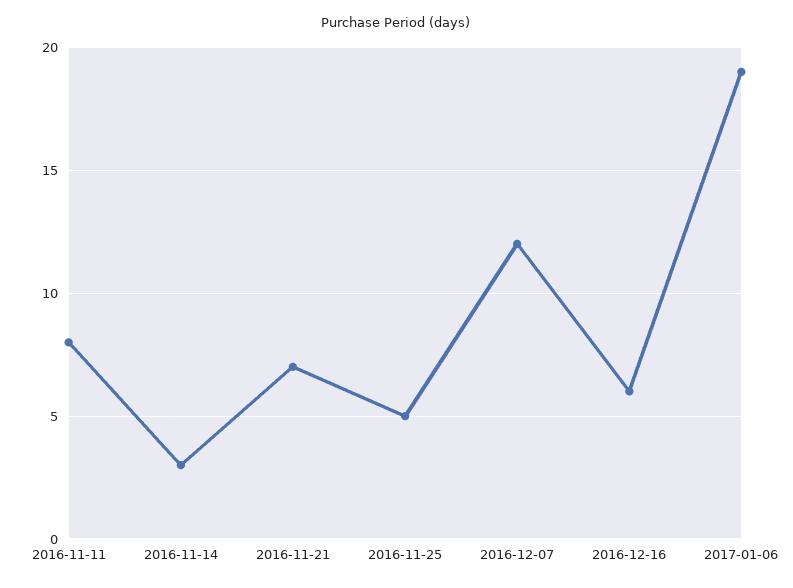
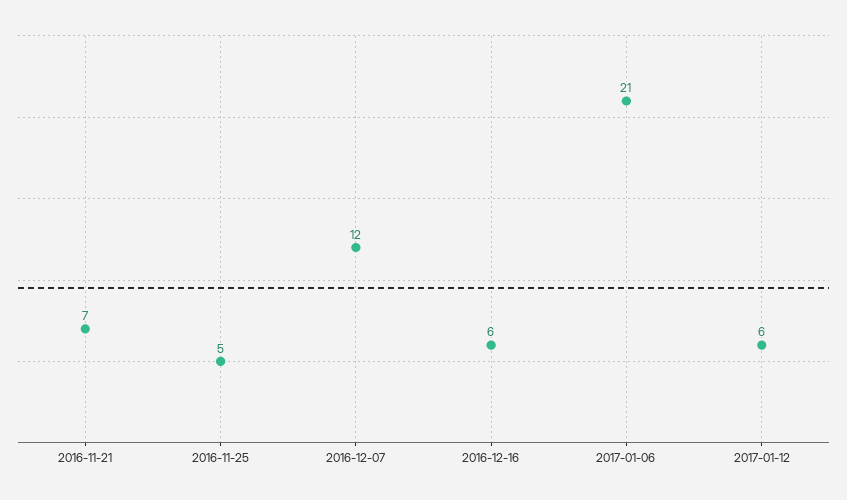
2016-11-11: 8 -> none
2016-11-14: 3 -> none
2017-01-06: 19 -> 21
2017-01-12: none -> 6

